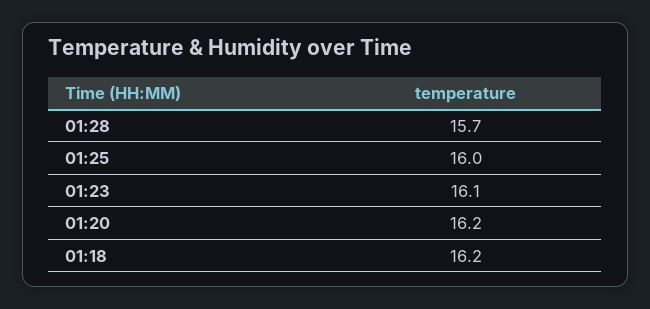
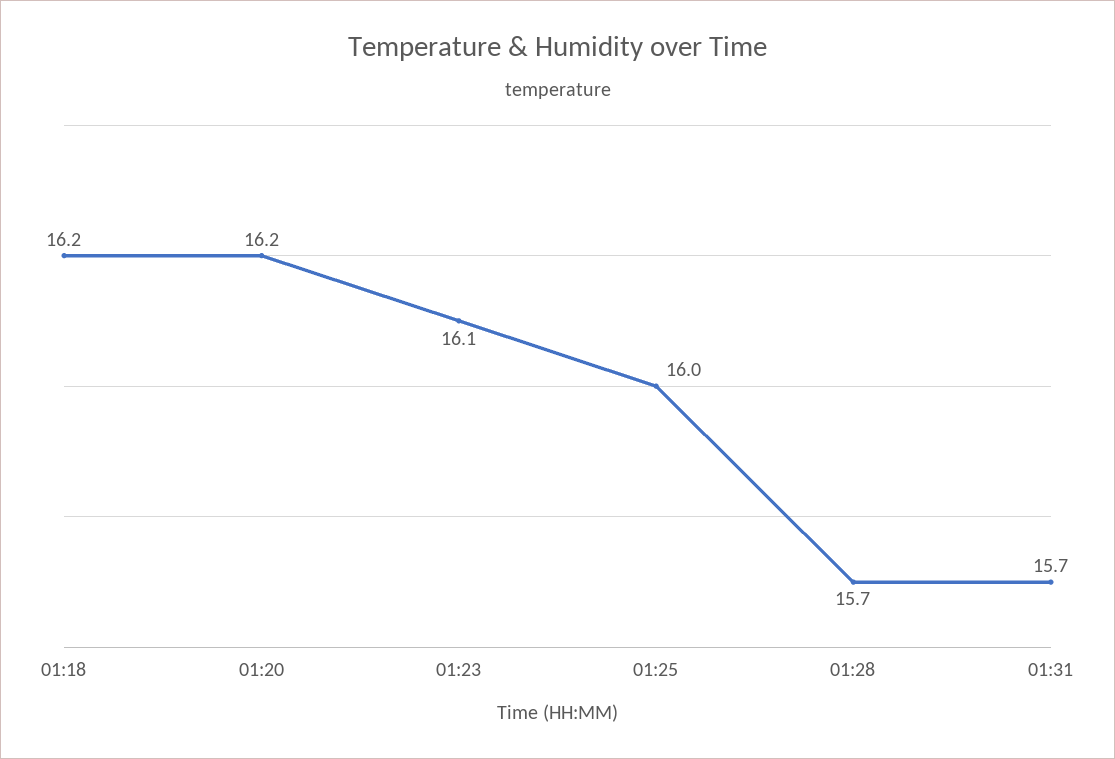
01:31: none -> 15.7

